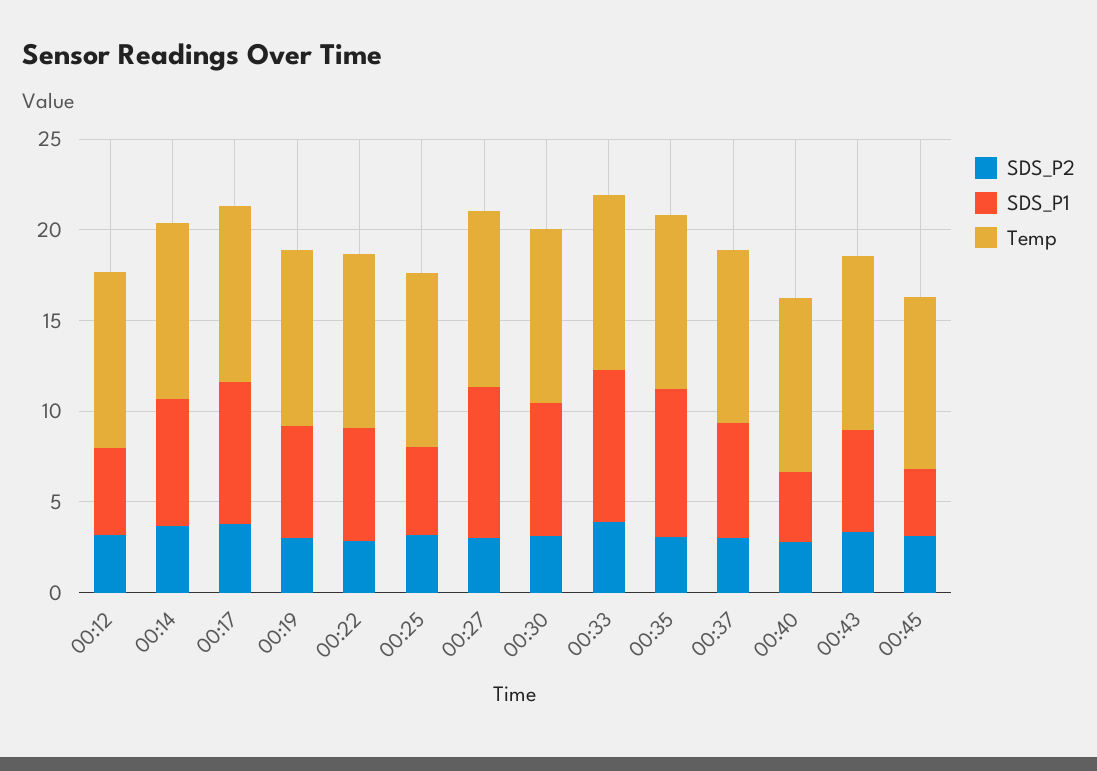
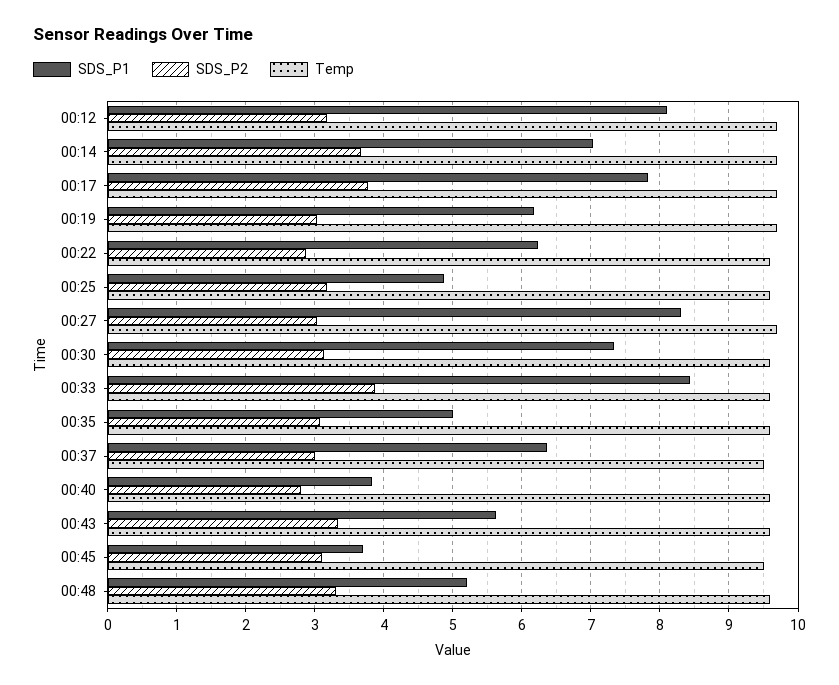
SDS_P1, 00:12: 5 -> 8.1
SDS_P1, 00:35: 8 -> 5
SDS_P1, 00:48: none -> 5.2
SDS_P2, 00:48: none -> 3.3
Temp, 00:48: none -> 9.6

